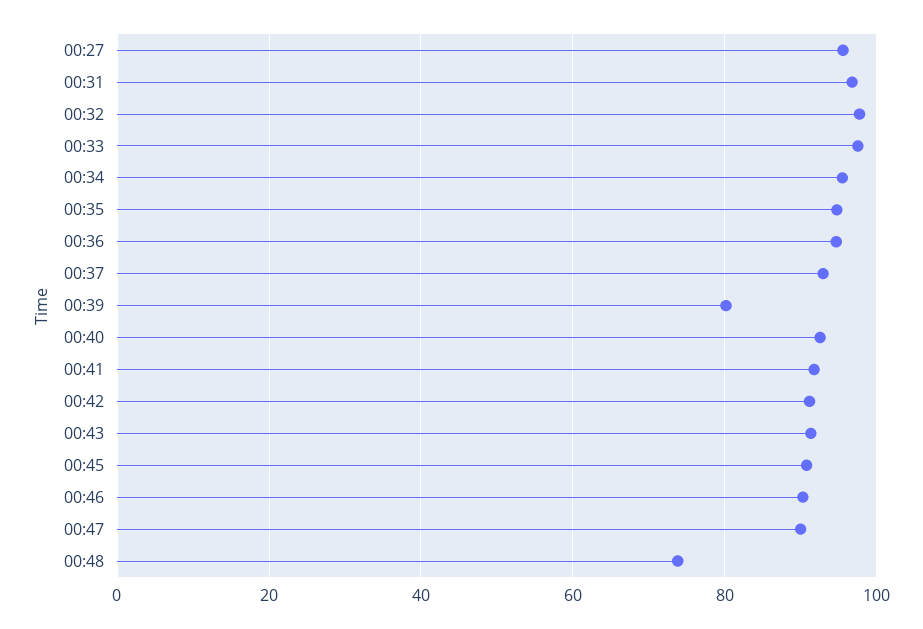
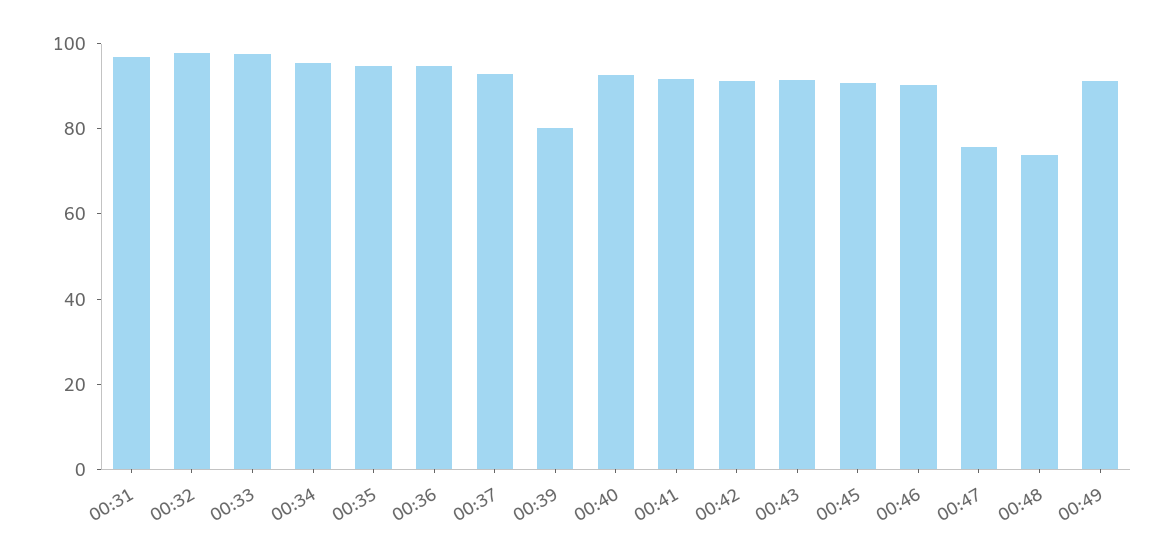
00:27: 96 -> none
00:47: 90 -> 75
00:49: none -> 90

